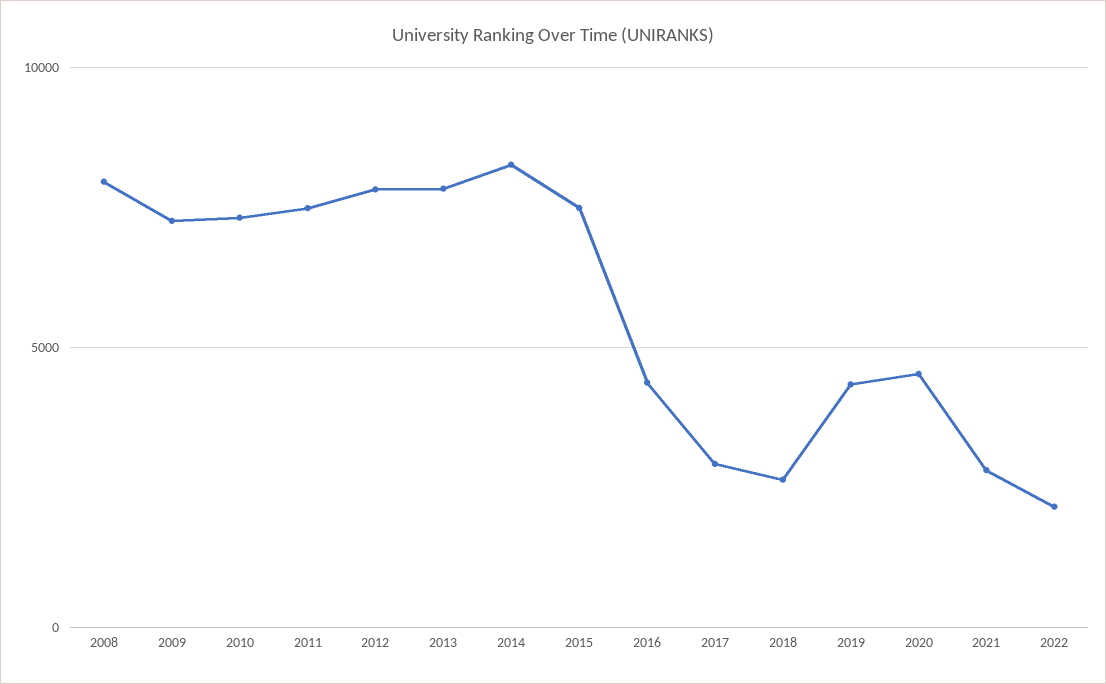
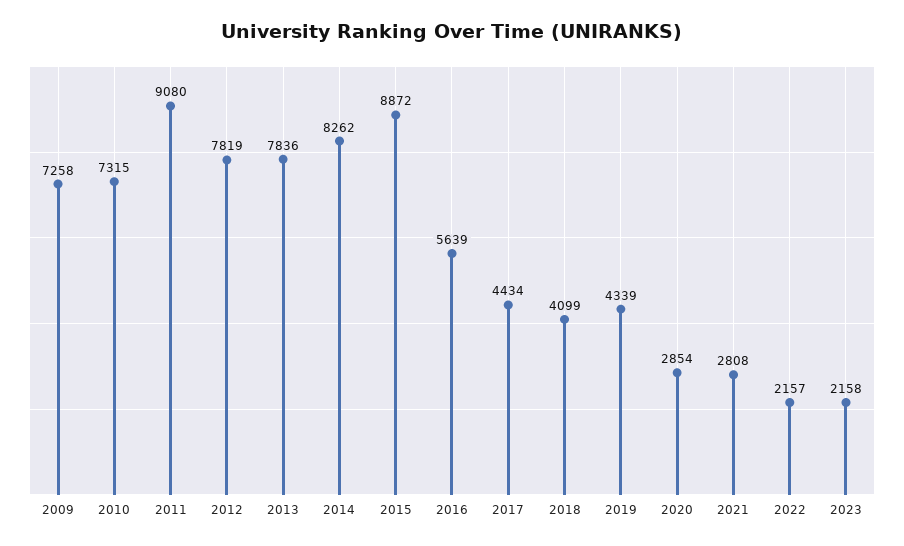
2008: 8000 -> none
2011: 7500 -> 9080
2015: 7500 -> 8872
2016: 4500 -> 5639
2017: 3000 -> 4434
2018: 2500 -> 4099
2020: 4500 -> 2854
2023: none -> 2158

